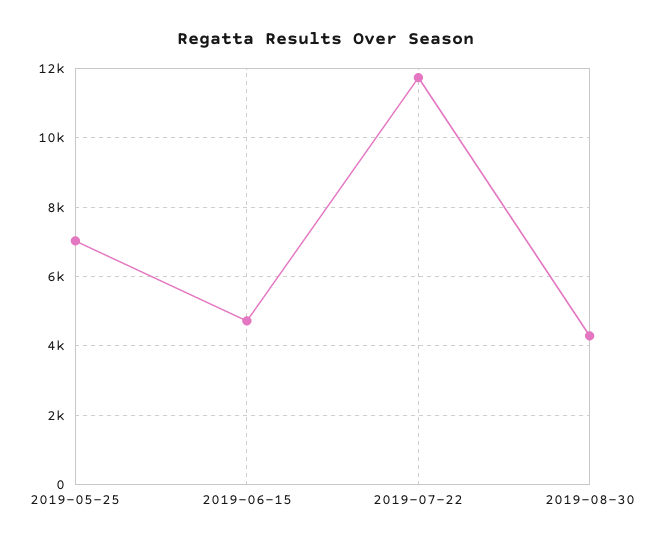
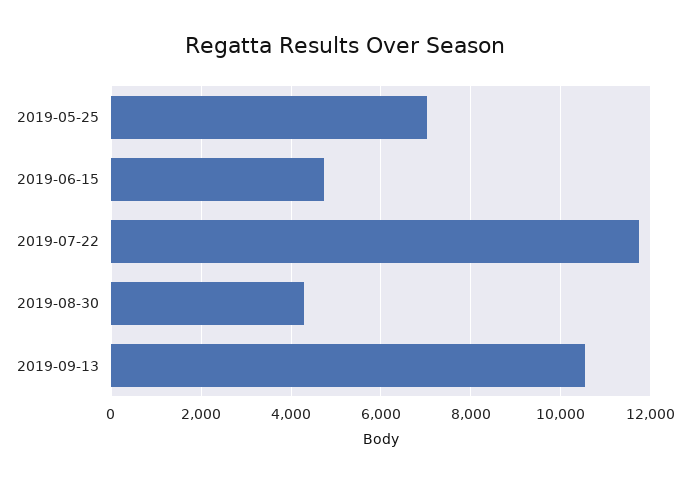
2019-09-13: none -> 10600

